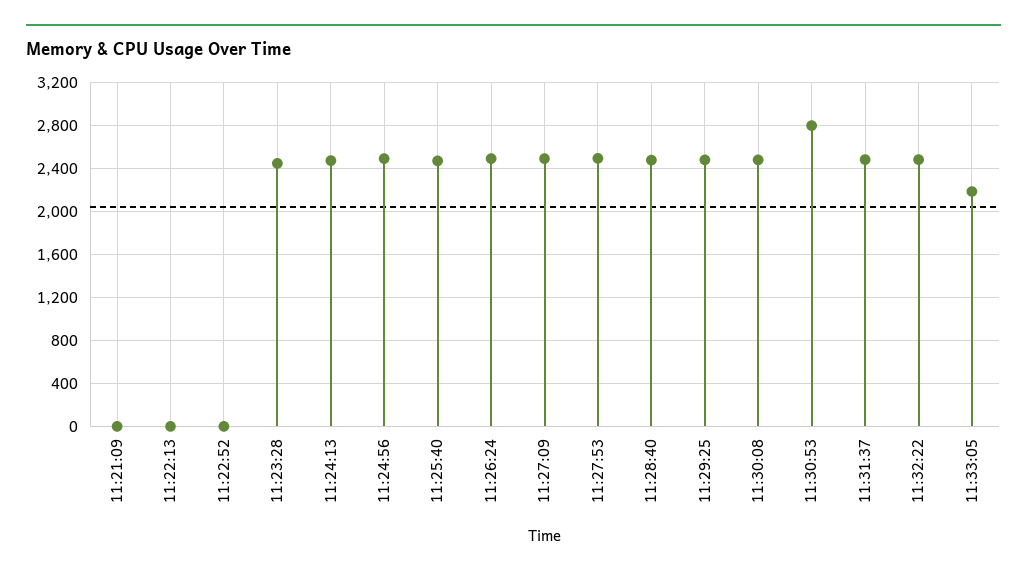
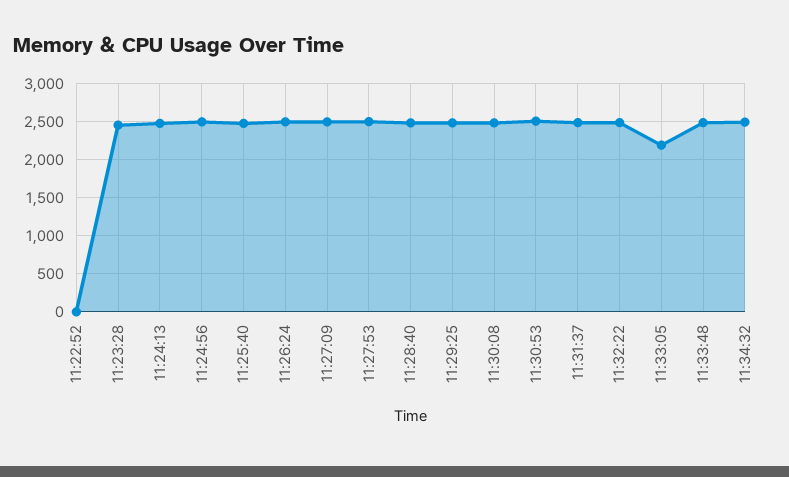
11:21:09: 0 -> none
11:22:13: 0 -> none
11:30:53: 2800 -> 2500
11:33:48: none -> 2500
11:34:32: none -> 2500

